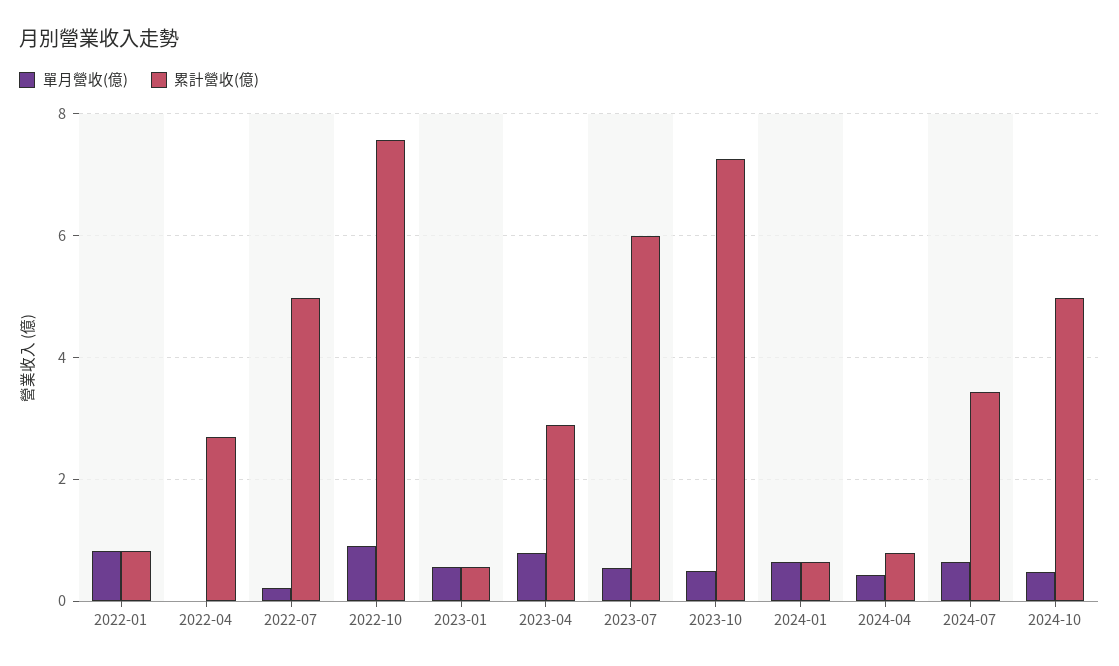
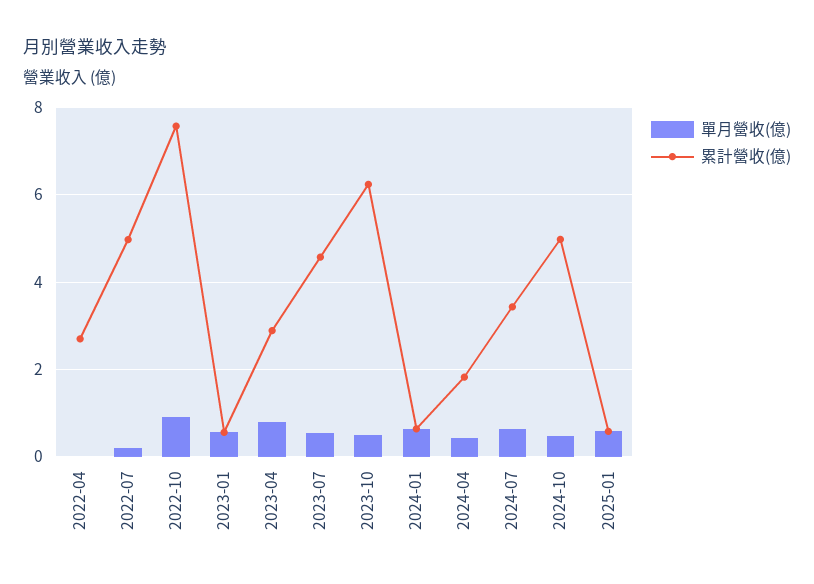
單月營收(億), 2022-01: 0.8 -> none
累計營收(億), 2022-01: 0.8 -> none
累計營收(億), 2023-07: 6 -> 4.6
累計營收(億), 2023-10: 7.2 -> 6.2
累計營收(億), 2024-04: 0.8 -> 1.8
單月營收(億), 2025-01: none -> 0.6
累計營收(億), 2025-01: none -> 0.6

